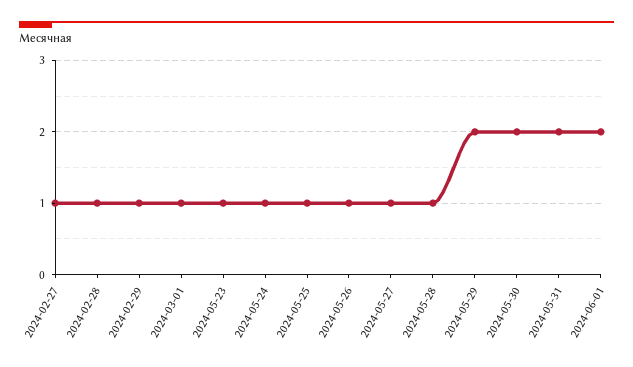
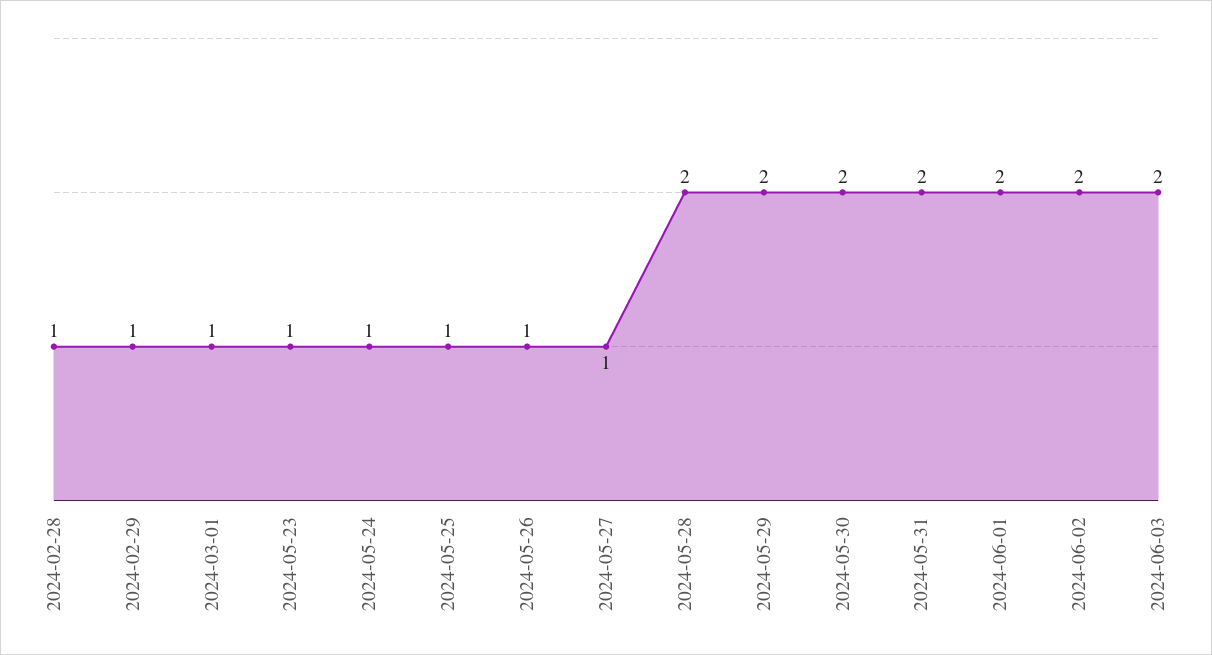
2024-02-27: 1 -> none
2024-05-28: 1 -> 2
2024-06-02: none -> 2
2024-06-03: none -> 2

